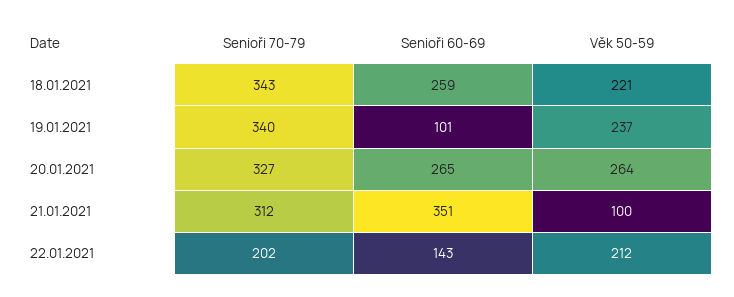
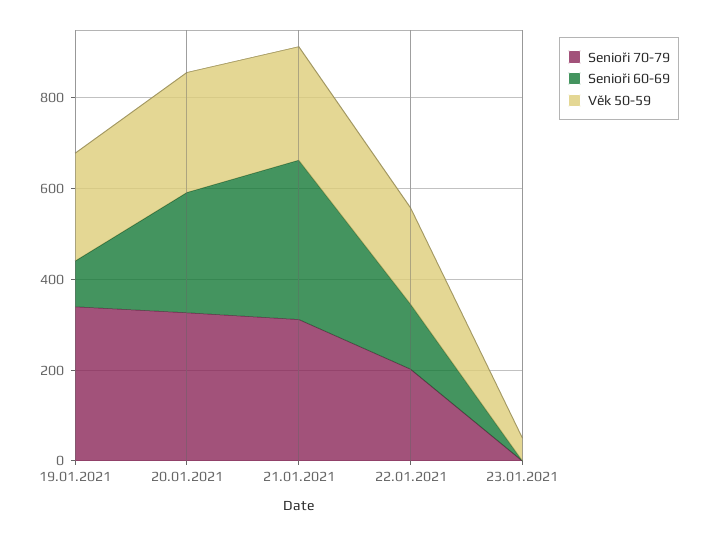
Senioři 70-79, 18.01.2021: 343 -> none
Senioři 60-69, 18.01.2021: 259 -> none
Věk 50-59, 18.01.2021: 221 -> none
Věk 50-59, 21.01.2021: 100 -> 250
Senioři 70-79, 23.01.2021: none -> 0
Senioři 60-69, 23.01.2021: none -> 0
Věk 50-59, 23.01.2021: none -> 50

